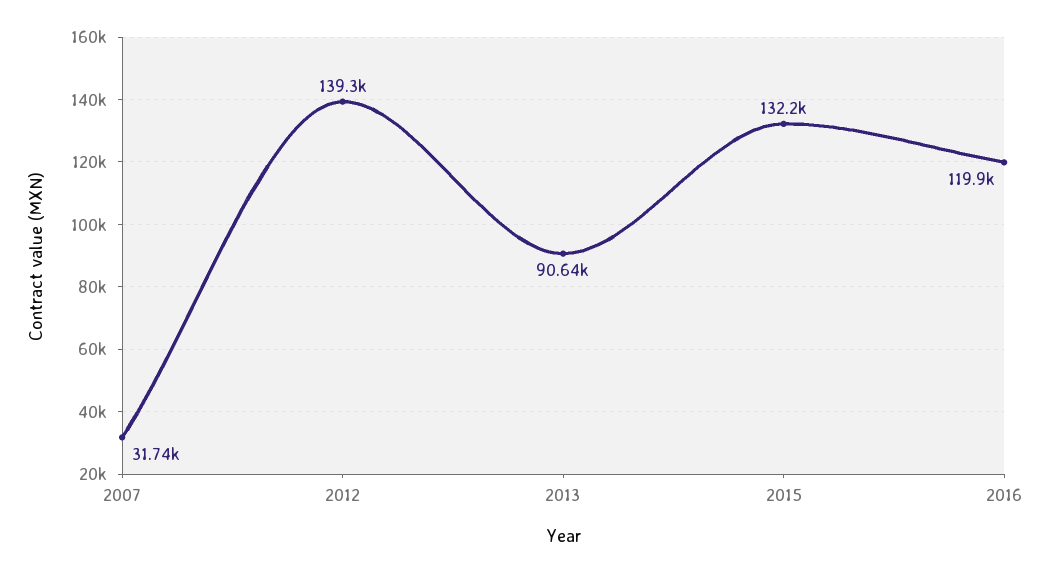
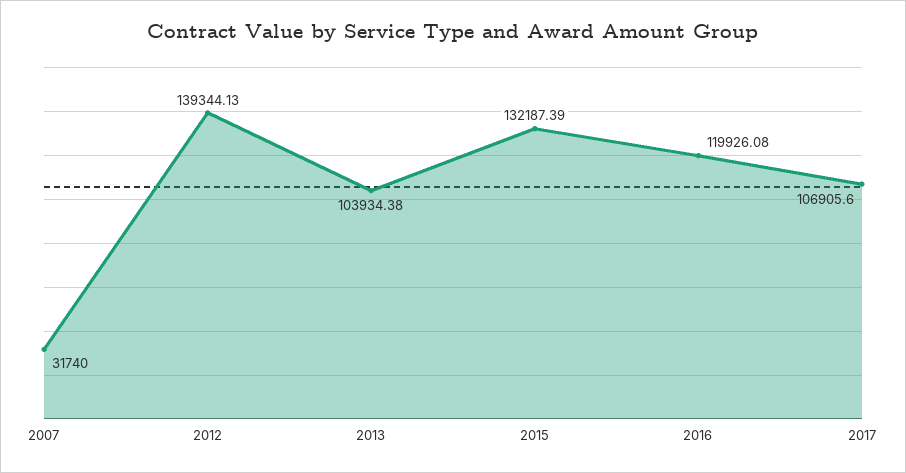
2013: 90640 -> 103934.38
2017: none -> 106905.6

